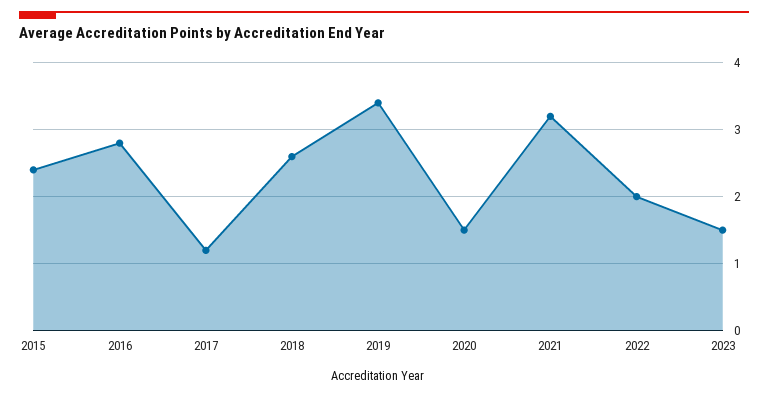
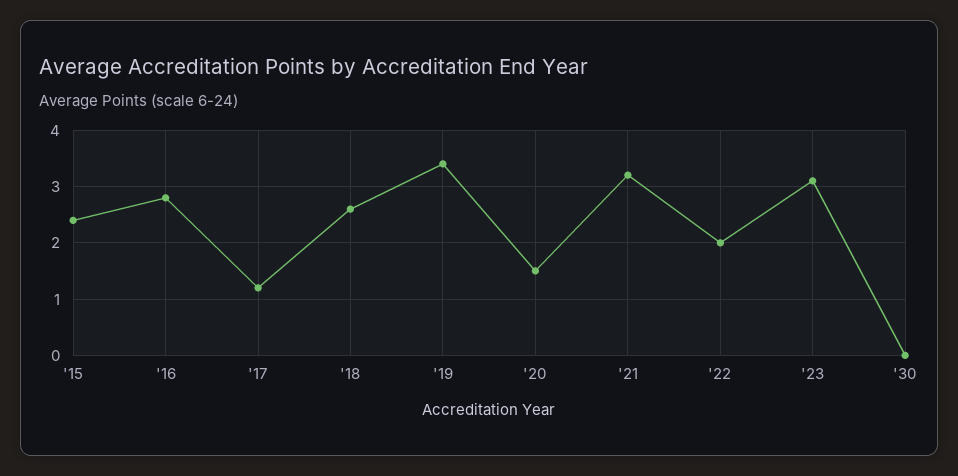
2023: 1.5 -> 3
'30: none -> 0

